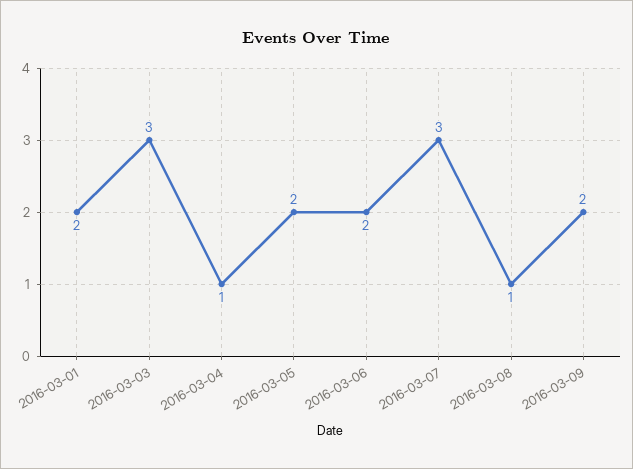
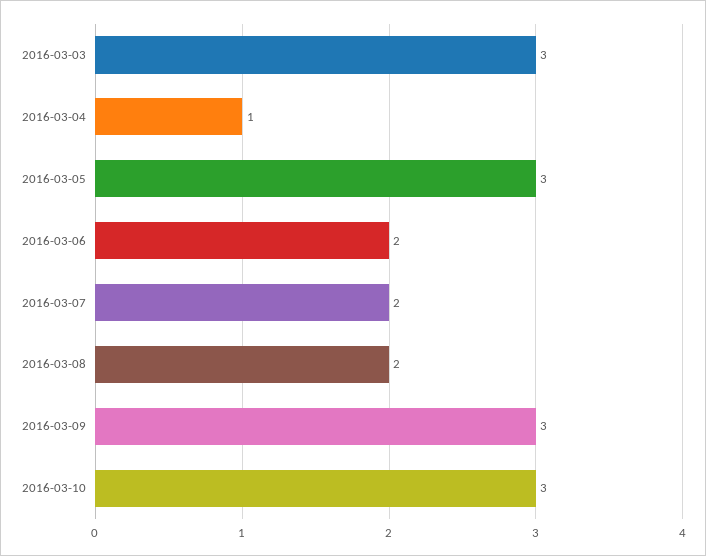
2016-03-01: 2 -> none
2016-03-05: 2 -> 3
2016-03-07: 3 -> 2
2016-03-08: 1 -> 2
2016-03-09: 2 -> 3
2016-03-10: none -> 3

